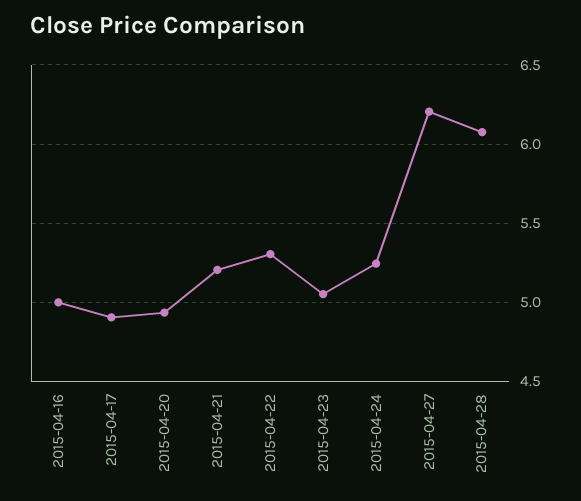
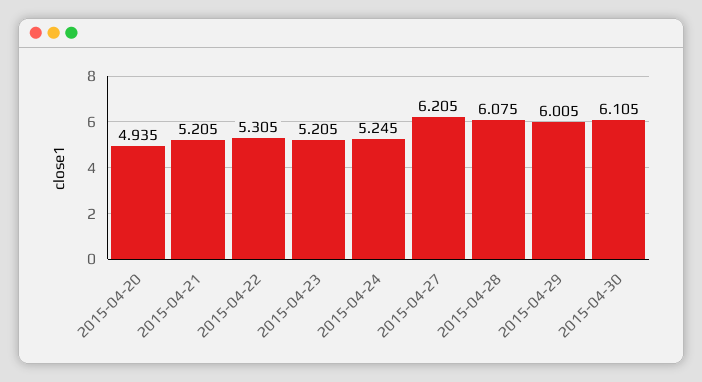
2015-04-16: 5 -> none
2015-04-17: 4.9 -> none
2015-04-23: 5.05 -> 5.205
2015-04-29: none -> 6.005
2015-04-30: none -> 6.105

